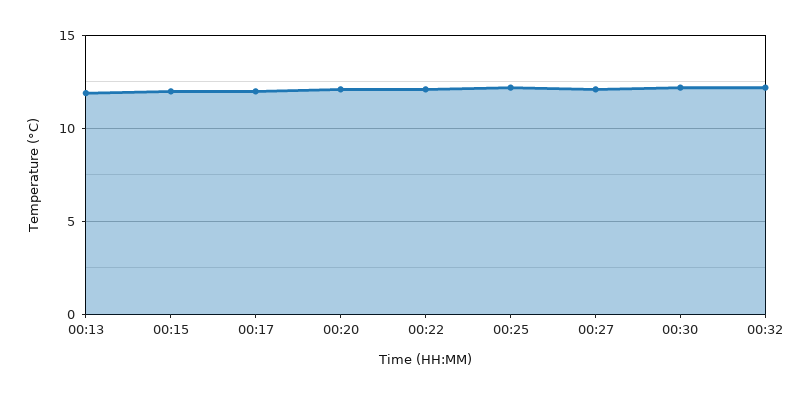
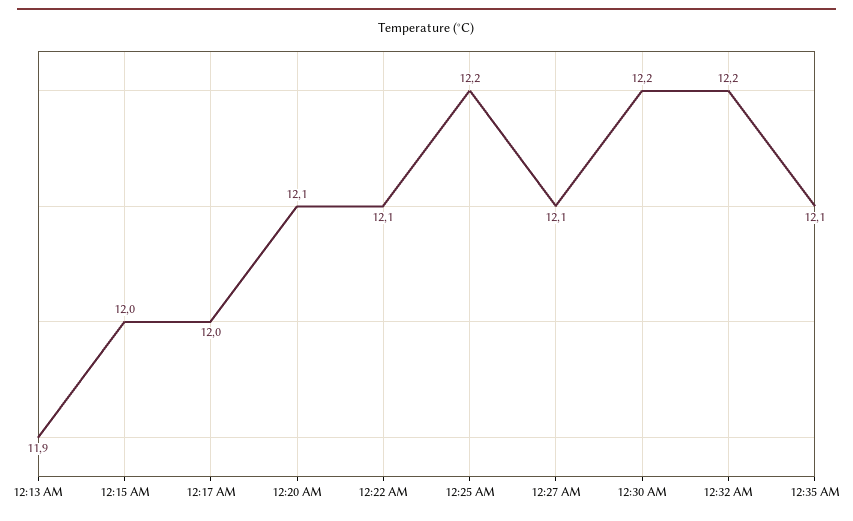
12:35 AM: none -> 12.1

